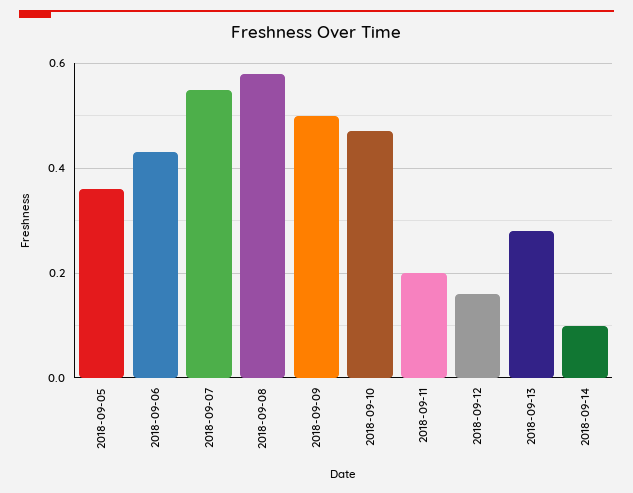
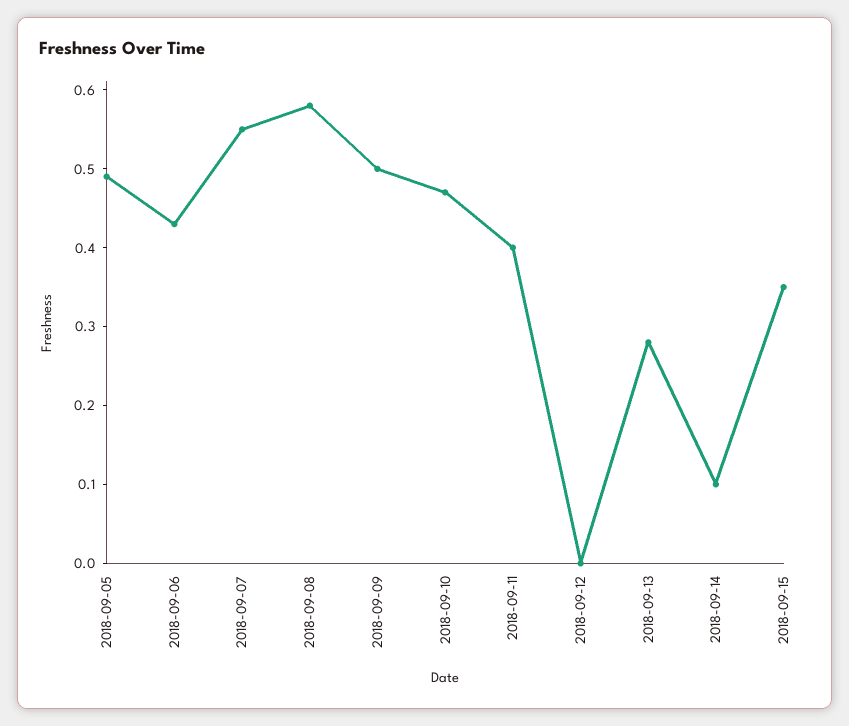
2018-09-05: 0.35 -> 0.5
2018-09-11: 0.2 -> 0.4
2018-09-12: 0.15 -> 0
2018-09-15: none -> 0.35

